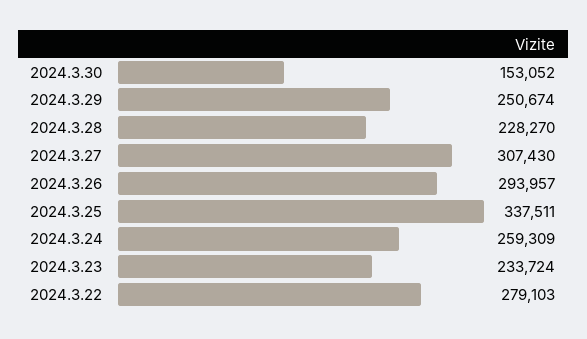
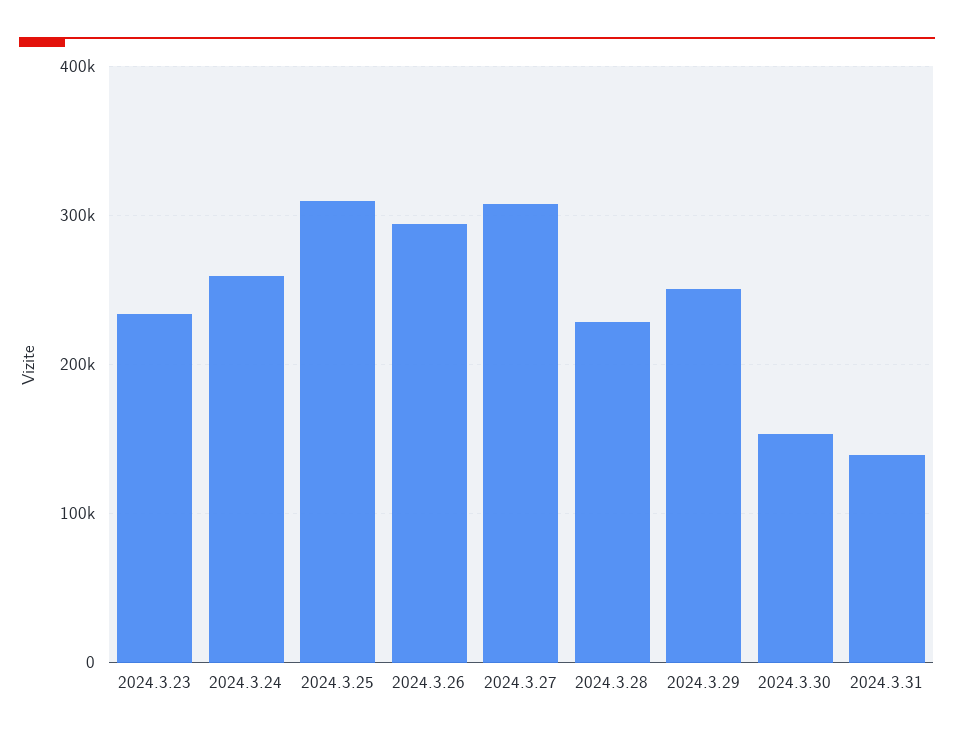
2024.3.25: 337511 -> 310000
2024.3.22: 279103 -> none
2024.3.31: none -> 140000

